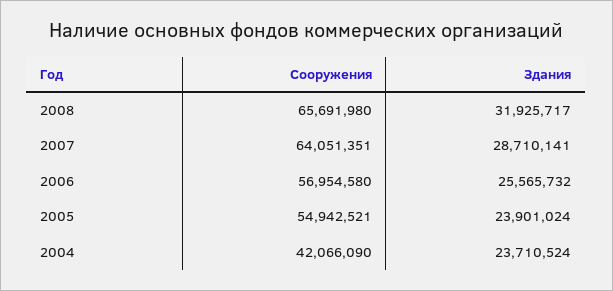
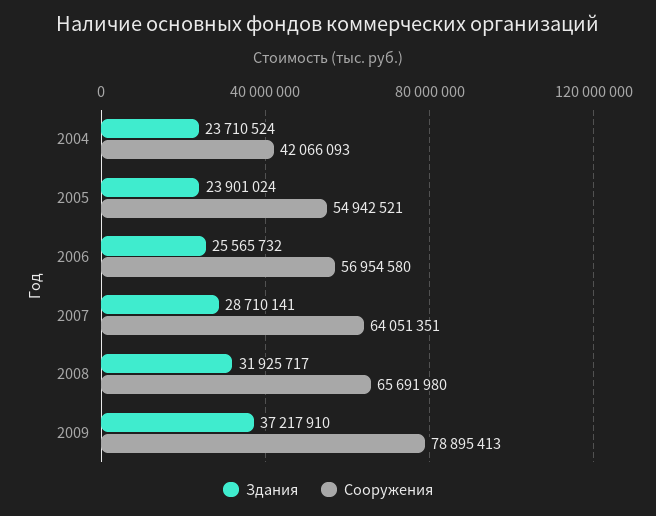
Сооружения, 2004: 42066090 -> 42066093
Здания, 2009: none -> 37217910
Сооружения, 2009: none -> 78895413

